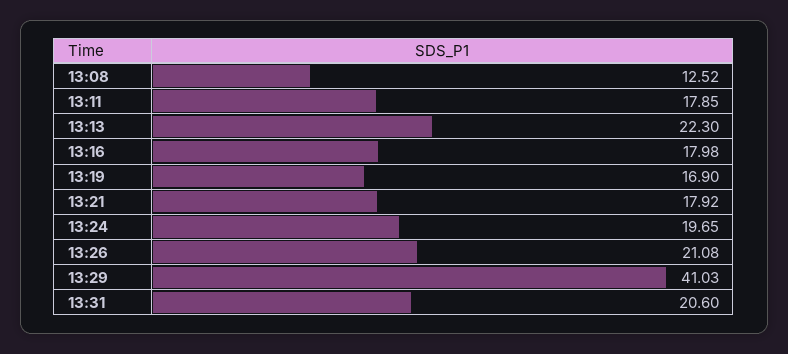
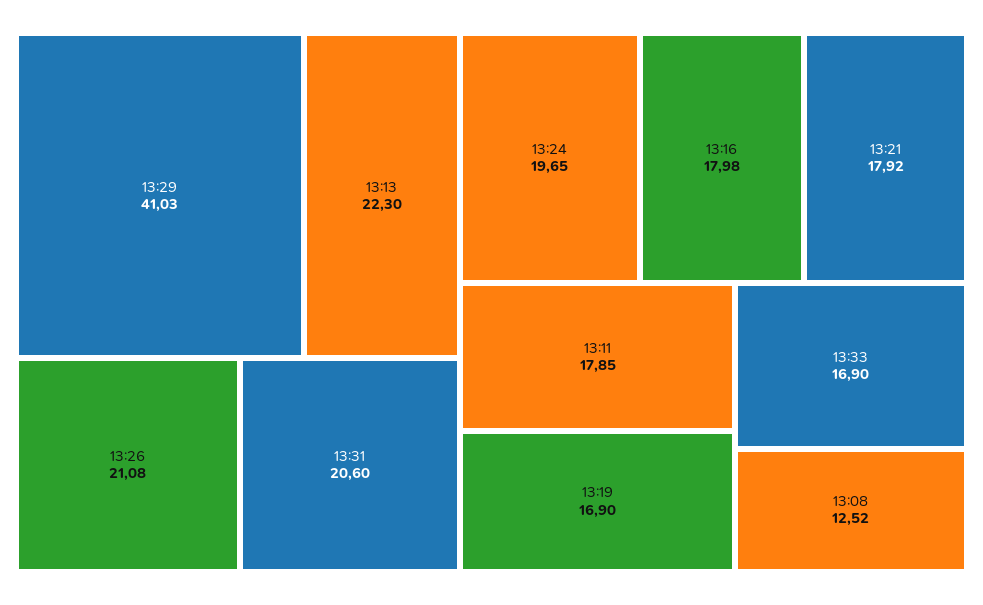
13:33: none -> 16.9

